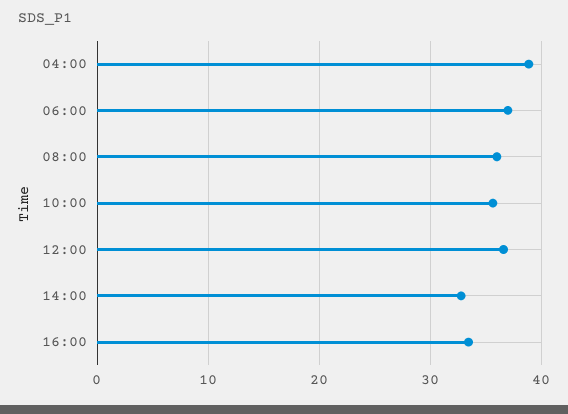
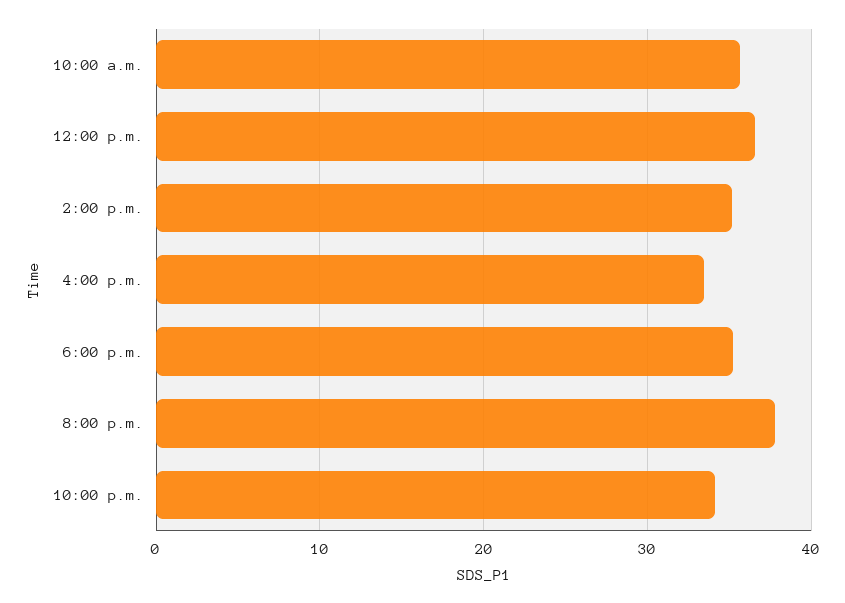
04:00: 39 -> none
06:00: 37 -> none
08:00: 36 -> none
14:00: 33 -> 35
6:00 p.m.: none -> 35
8:00 p.m.: none -> 38
10:00 p.m.: none -> 34

